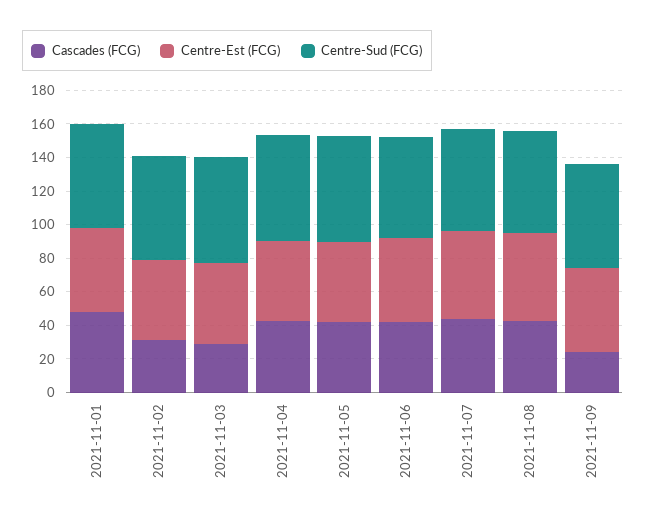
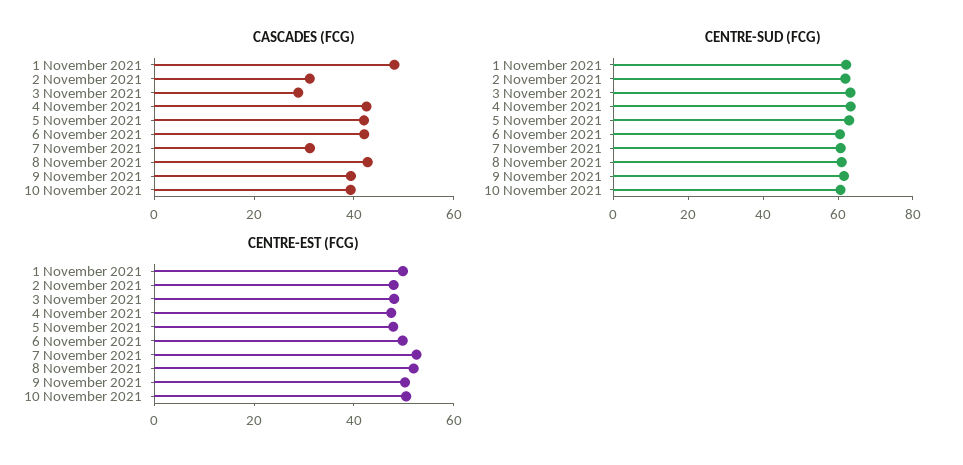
Cascades (FCG), 2021-11-07: 45 -> 30
Cascades (FCG), 2021-11-09: 25 -> 40
Cascades (FCG), 10 November 2021: none -> 40
Centre-Sud (FCG), 10 November 2021: none -> 60
Centre-Est (FCG), 10 November 2021: none -> 50

